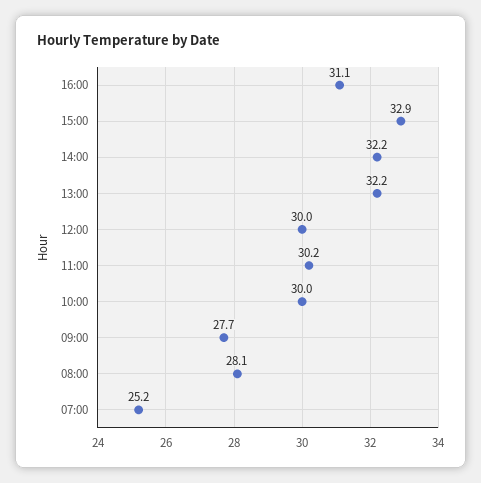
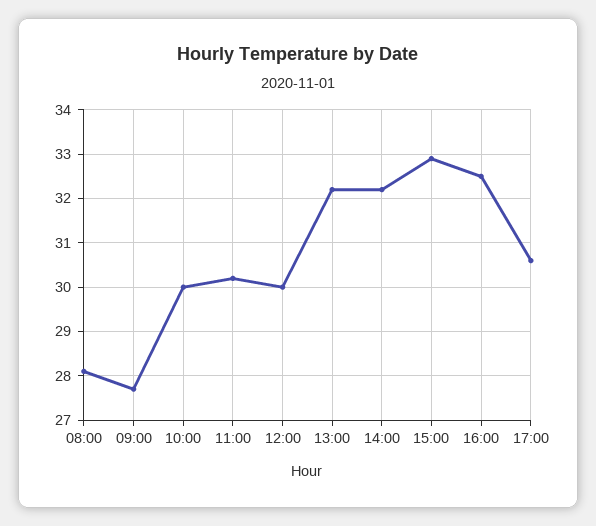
16:00: 31.1 -> 32.5
07:00: 25.2 -> none
17:00: none -> 30.5

